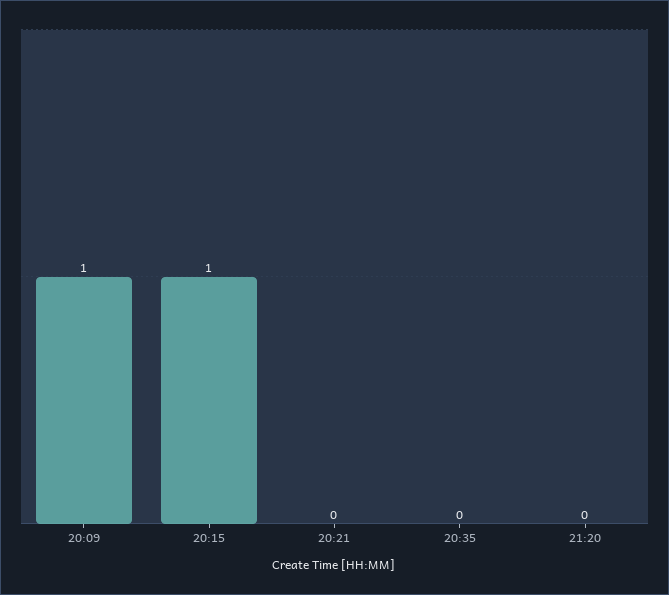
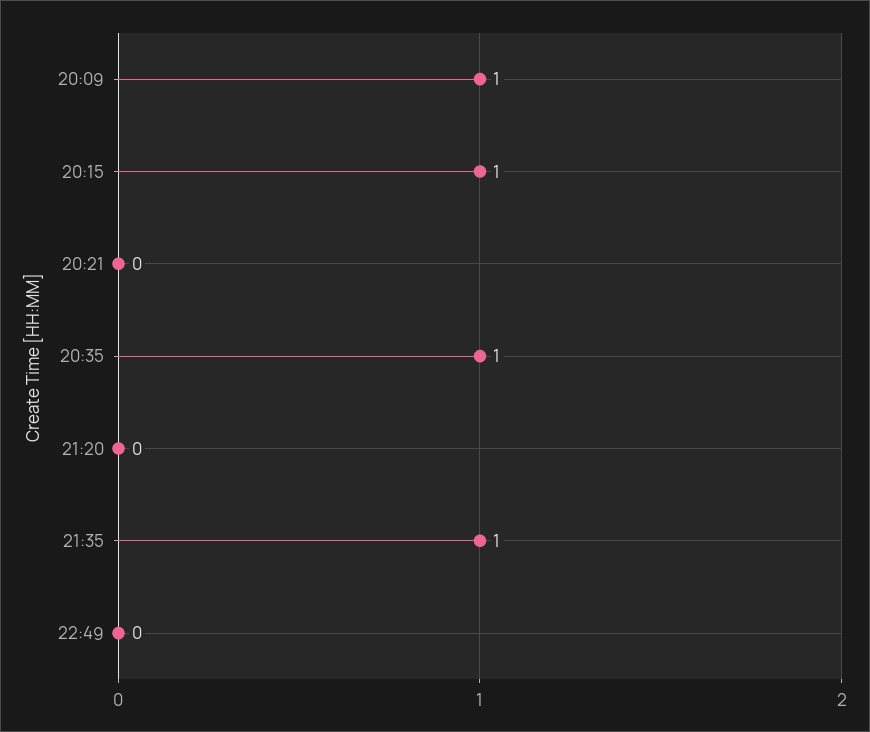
20:35: 0 -> 1
21:35: none -> 1
22:49: none -> 0

